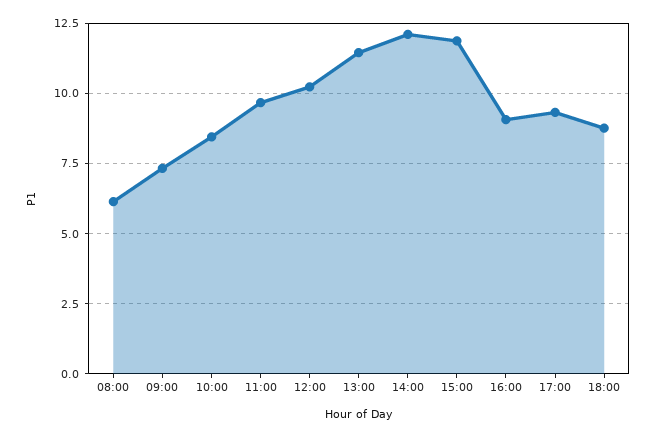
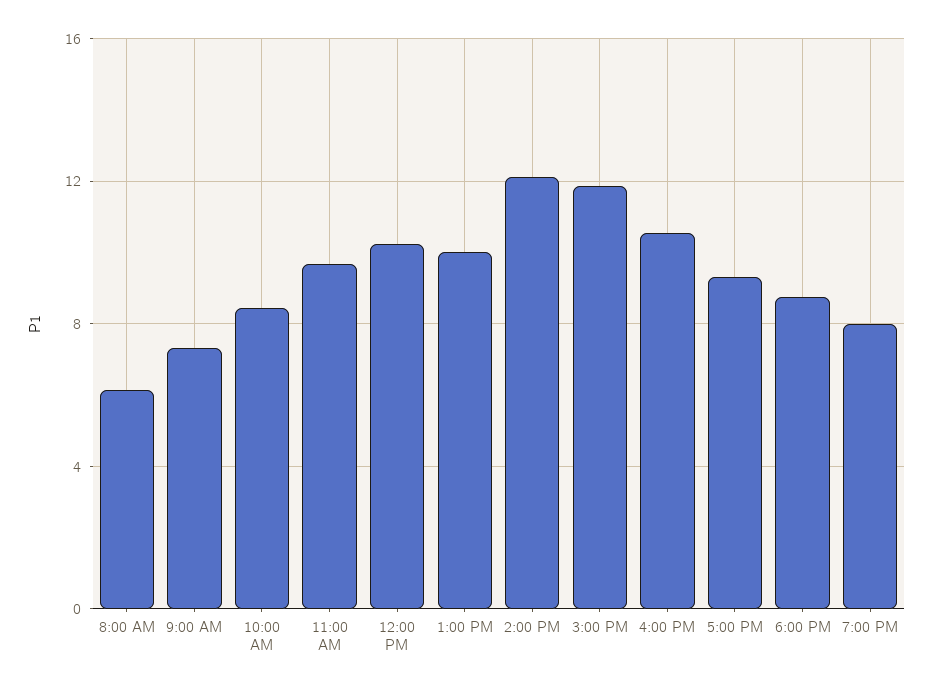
13:00: 11.5 -> 10
16:00: 9 -> 10.5
7:00 PM: none -> 8

